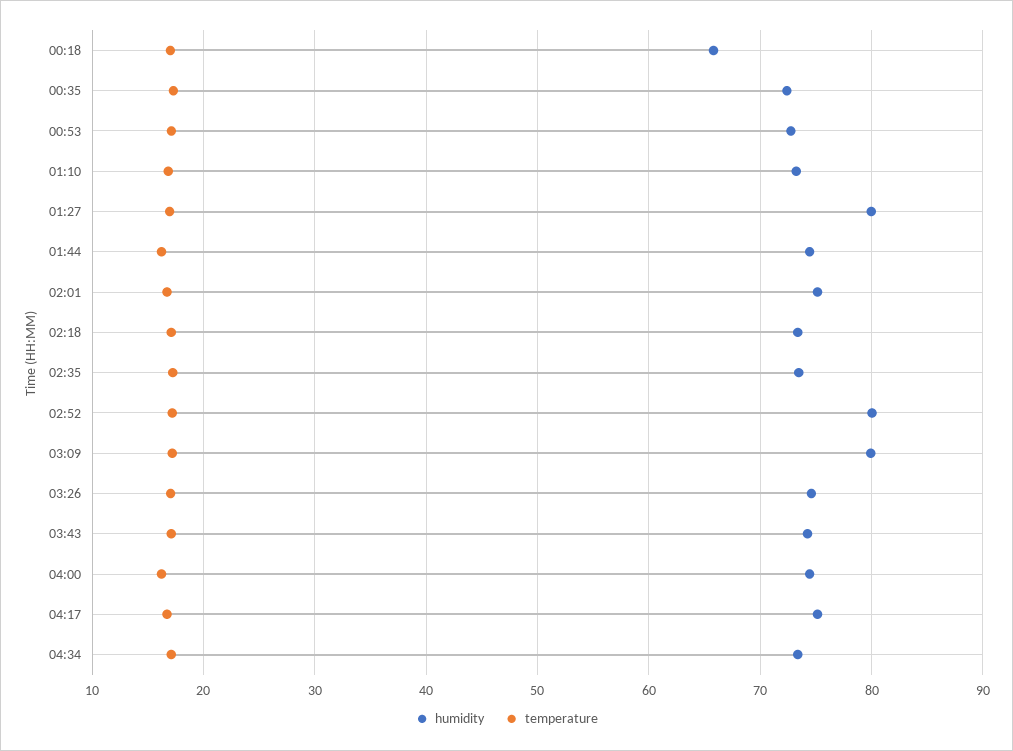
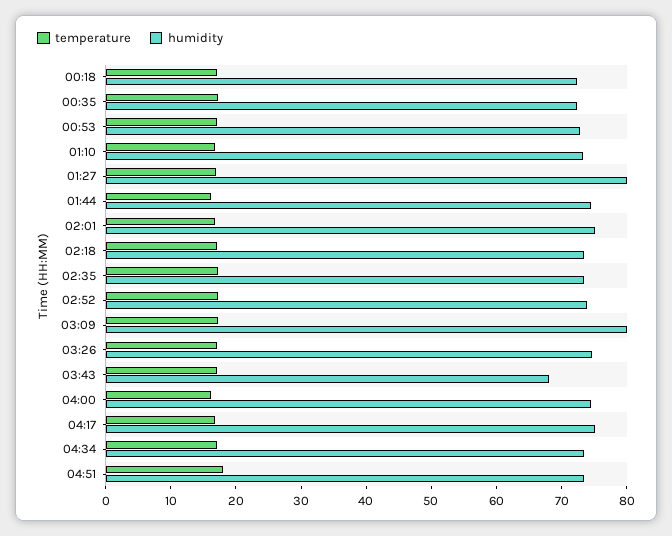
humidity, 00:18: 66 -> 72
humidity, 02:52: 80 -> 74
humidity, 03:43: 74 -> 68
temperature, 04:51: none -> 18
humidity, 04:51: none -> 74

